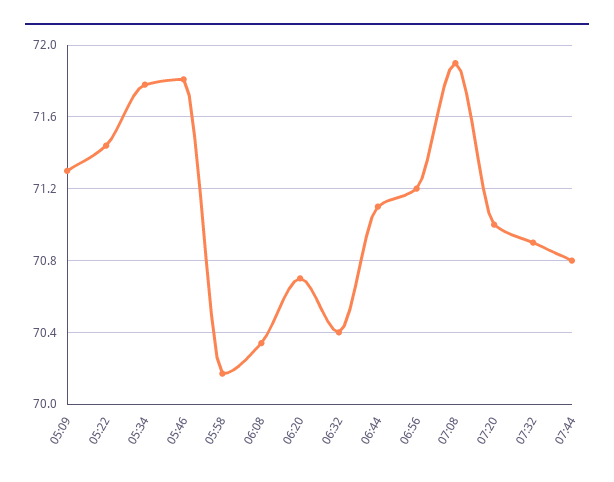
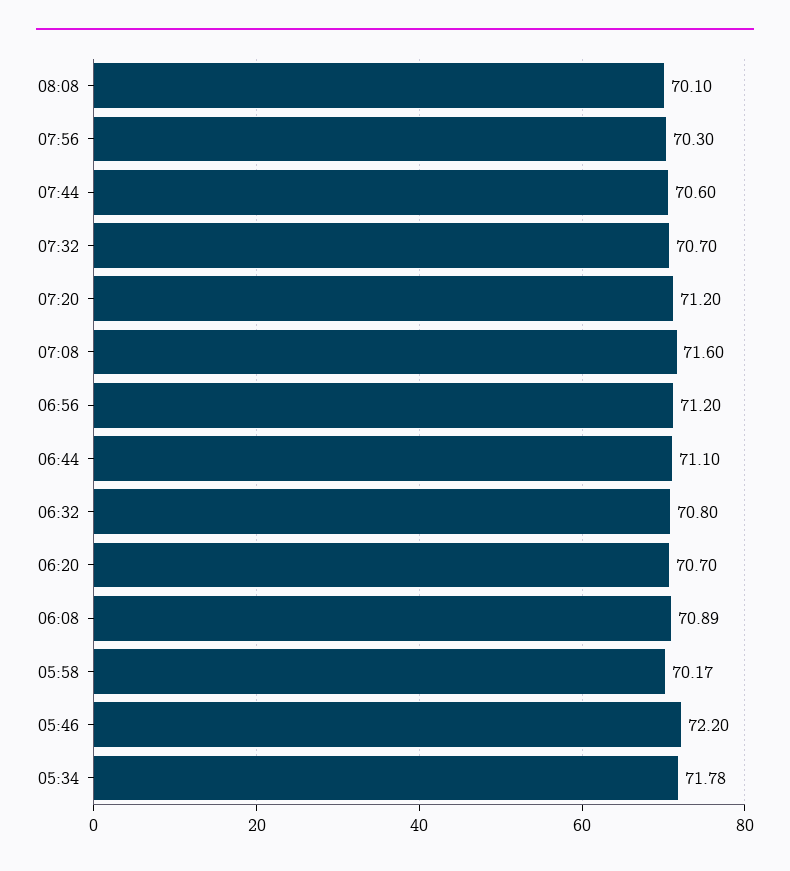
05:09: 71.3 -> none
05:22: 71.45 -> none
05:46: 71.8 -> 72.2
06:08: 70.35 -> 70.89
06:32: 70.4 -> 70.8
07:08: 71.9 -> 71.6
07:20: 71 -> 71.2
07:32: 70.9 -> 70.7
07:44: 70.8 -> 70.6
08:08: none -> 70.1
07:56: none -> 70.3

